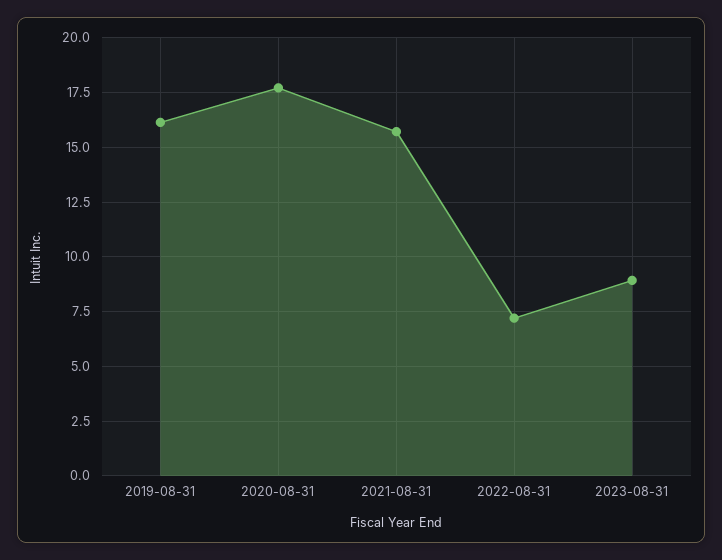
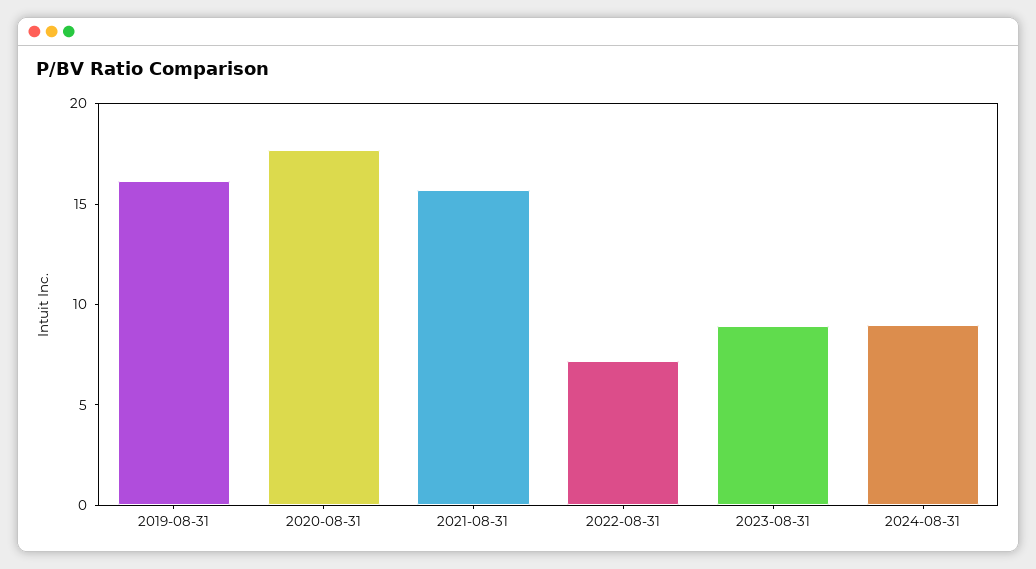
2024-08-31: none -> 9

